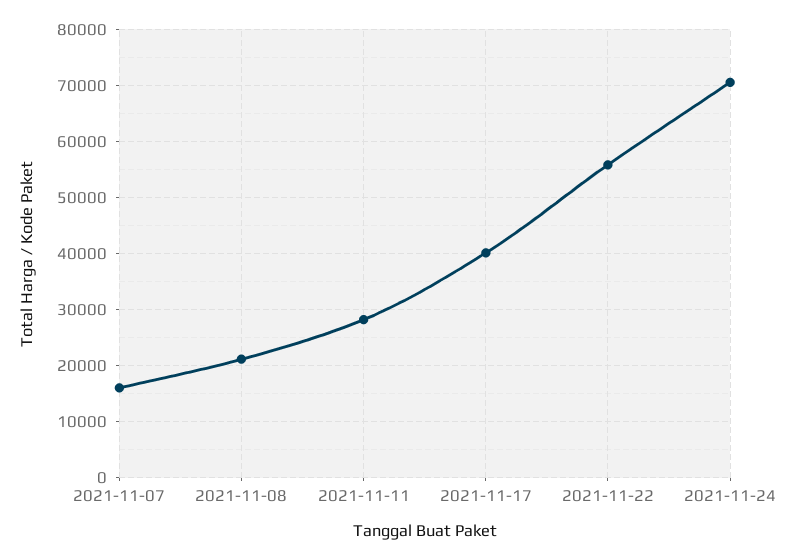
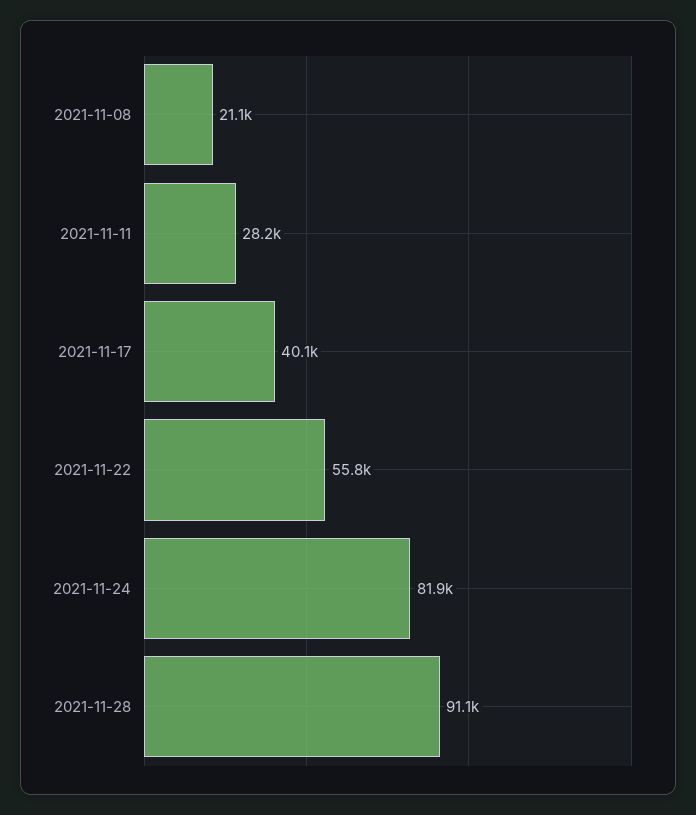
2021-11-07: 16000 -> none
2021-11-24: 70000 -> 81900
2021-11-28: none -> 91100

